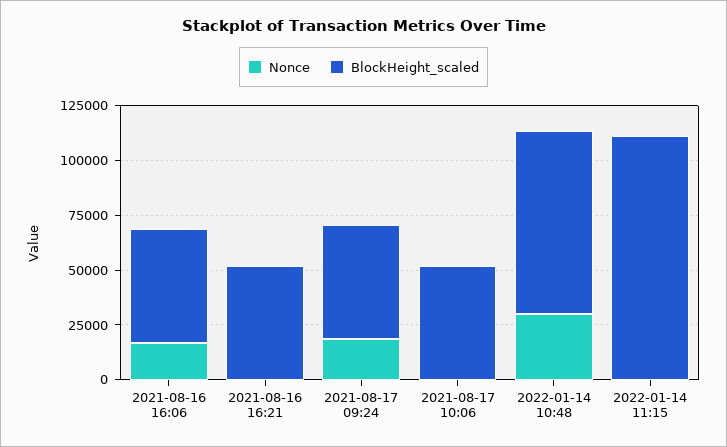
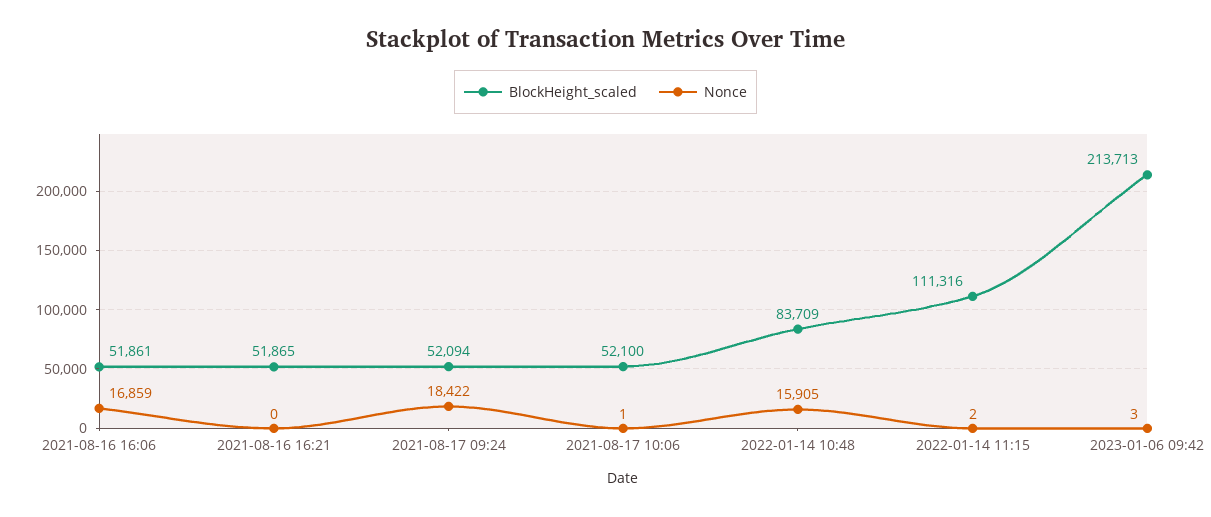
Nonce, 2022-01-14 10:48: 30000 -> 15905
BlockHeight_scaled, 2023-01-06 09:42: none -> 213713
Nonce, 2023-01-06 09:42: none -> 3

